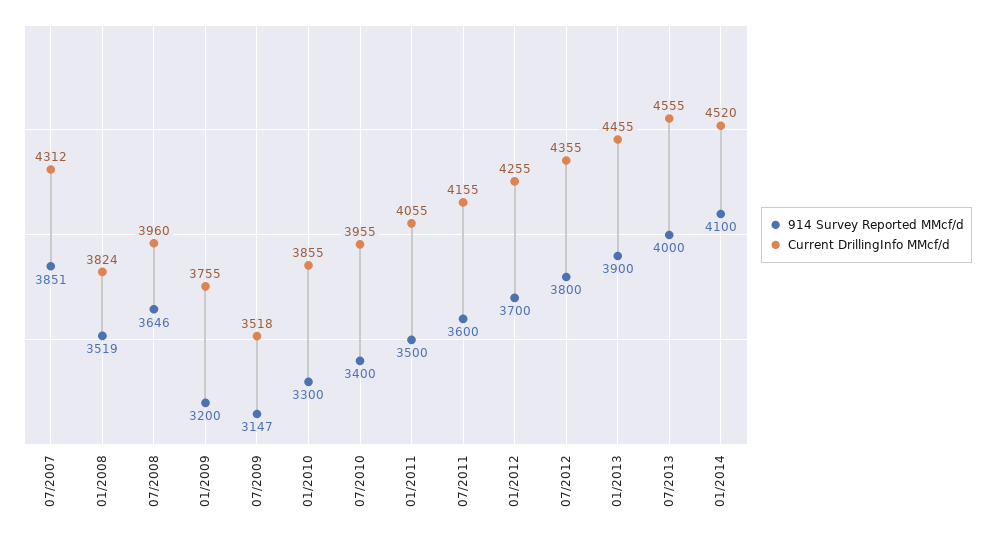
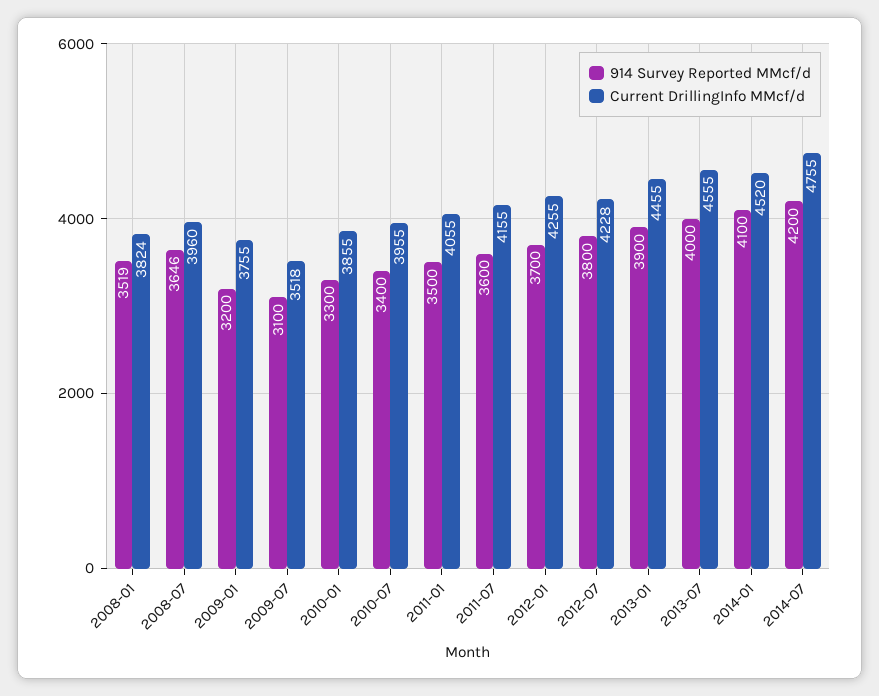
914 Survey Reported MMcf/d, 07/2007: 3851 -> none
Current DrillingInfo MMcf/d, 07/2007: 4312 -> none
914 Survey Reported MMcf/d, 07/2009: 3147 -> 3100
Current DrillingInfo MMcf/d, 07/2012: 4355 -> 4228
914 Survey Reported MMcf/d, 2014-07: none -> 4200
Current DrillingInfo MMcf/d, 2014-07: none -> 4755

